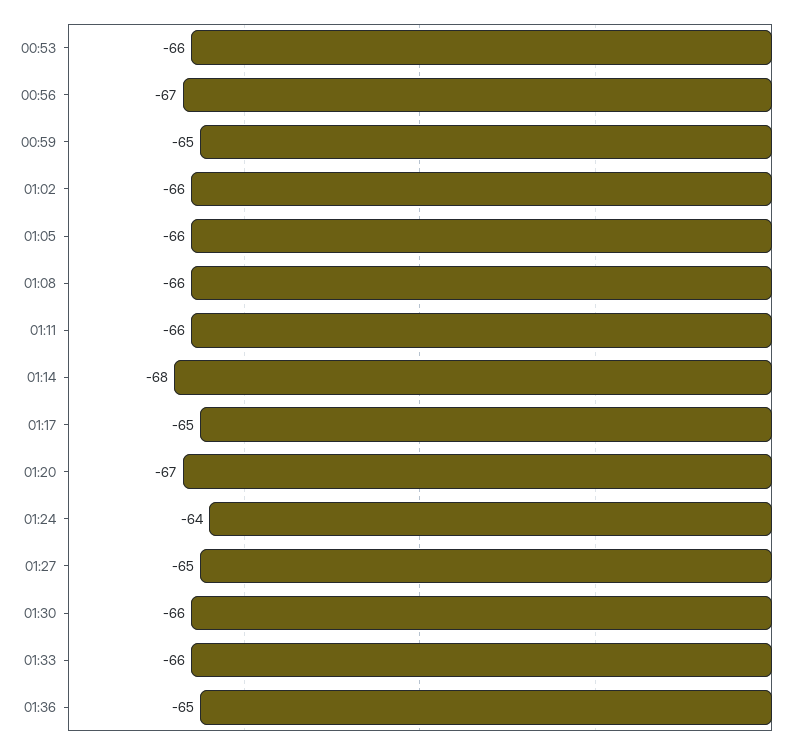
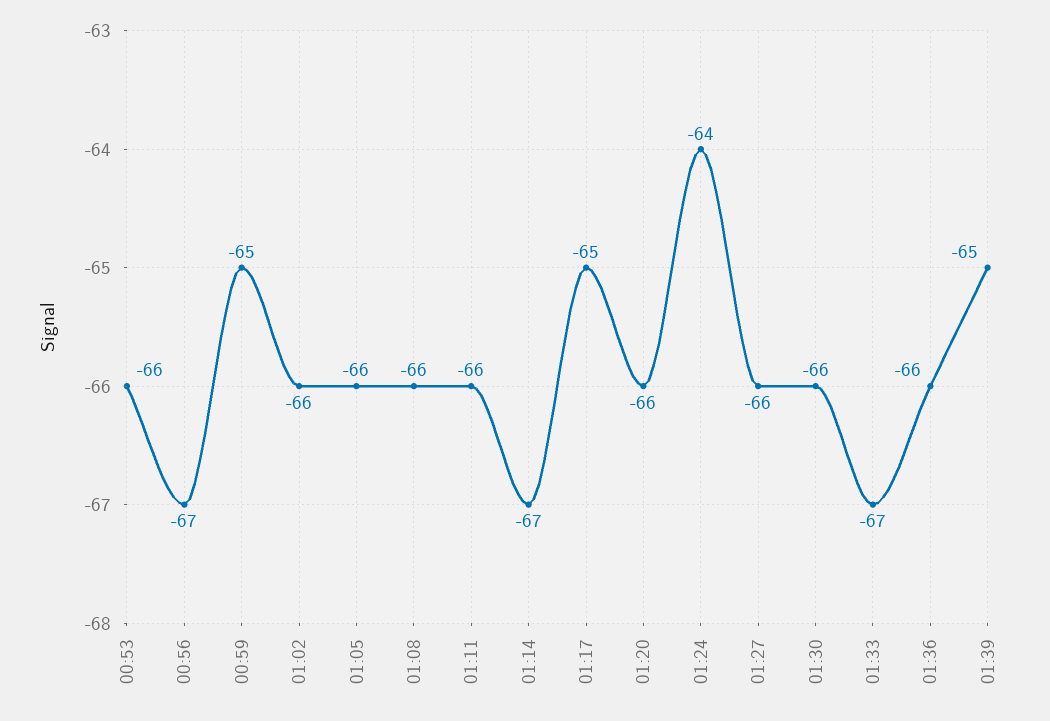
01:14: -68 -> -67
01:20: -67 -> -66
01:27: -65 -> -66
01:33: -66 -> -67
01:36: -65 -> -66
01:39: none -> -65

